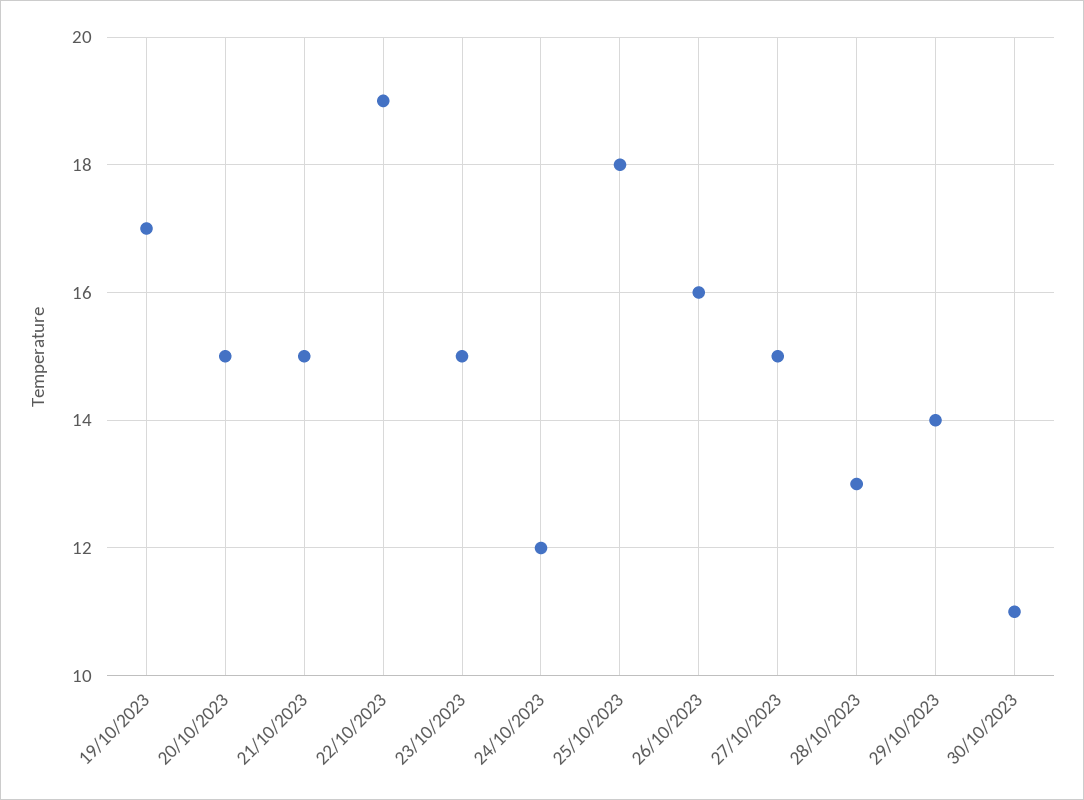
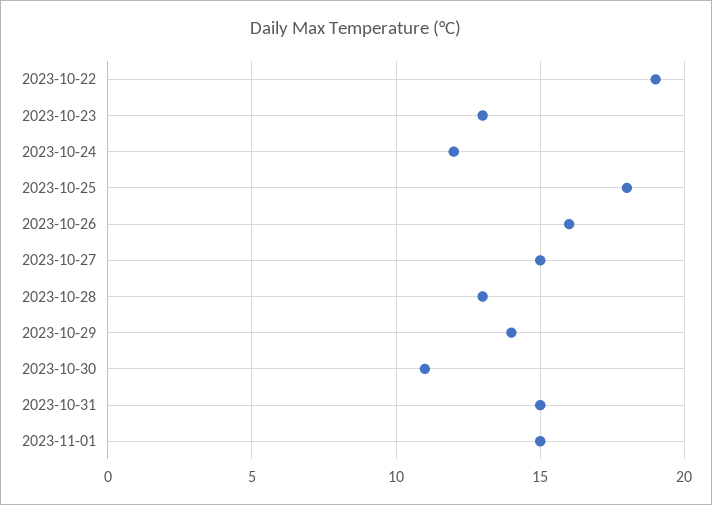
19/10/2023: 17 -> none
20/10/2023: 15 -> none
21/10/2023: 15 -> none
23/10/2023: 15 -> 13
2023-10-31: none -> 15
2023-11-01: none -> 15

